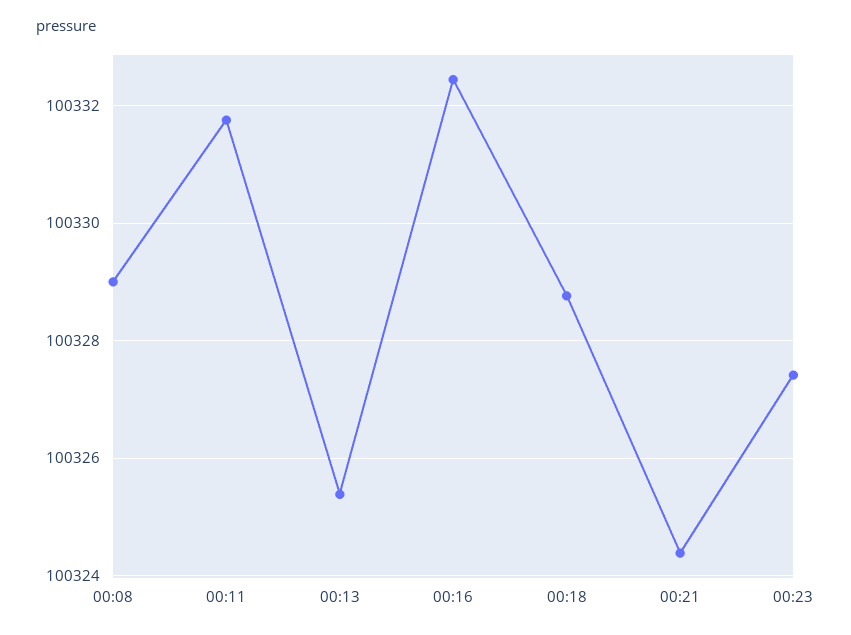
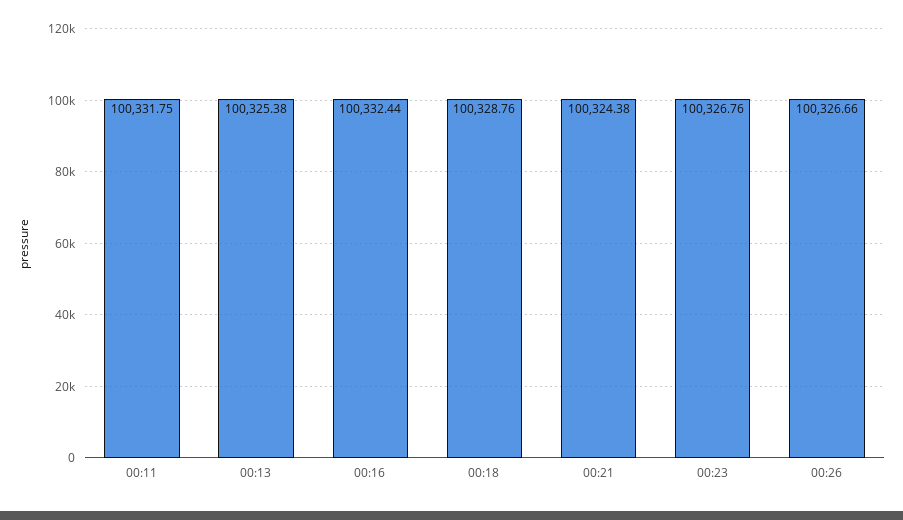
00:08: 100329 -> none
00:23: 100327.4 -> 100326.76
00:26: none -> 100326.66

